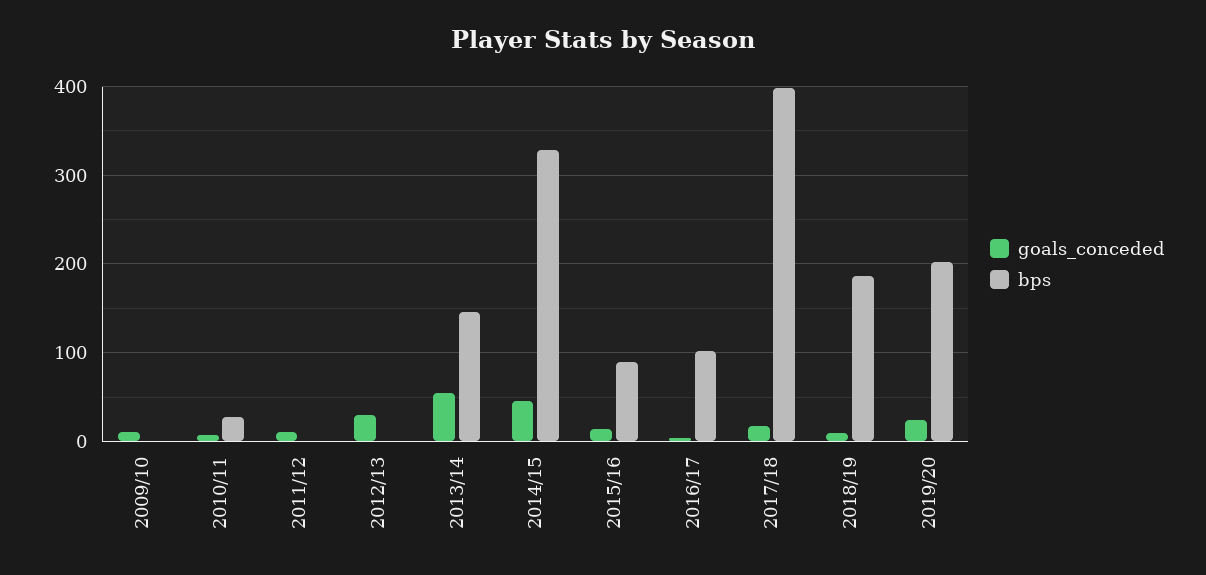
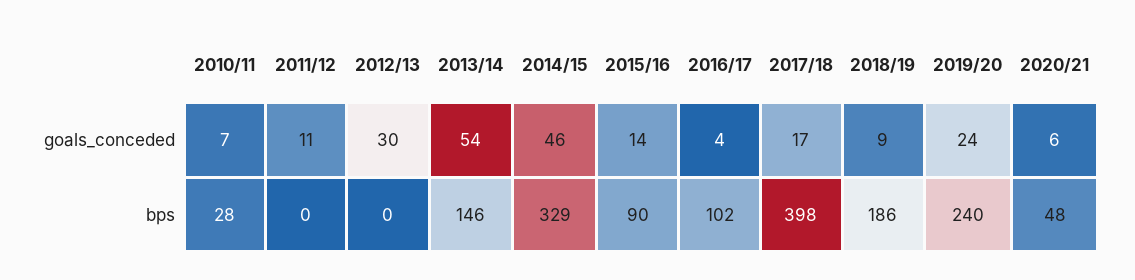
goals_conceded, 2009/10: 10 -> none
bps, 2009/10: 0 -> none
bps, 2019/20: 200 -> 240
goals_conceded, 2020/21: none -> 6
bps, 2020/21: none -> 48

